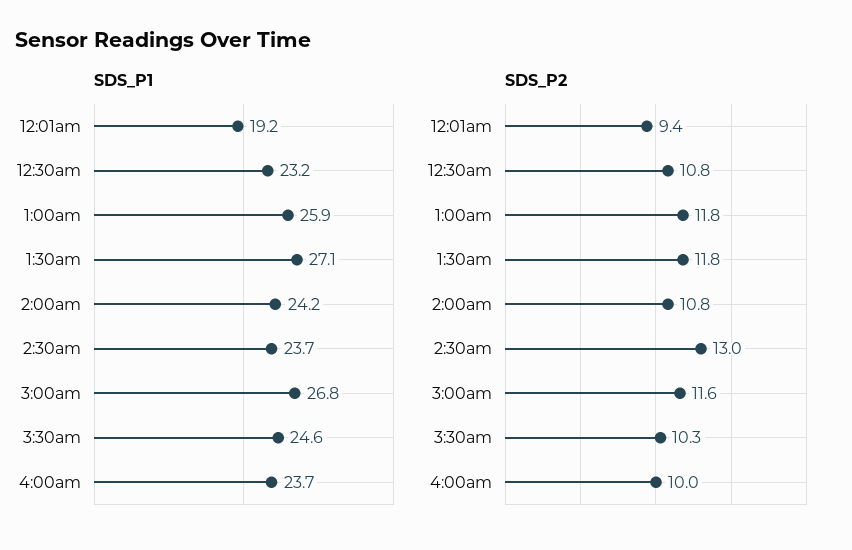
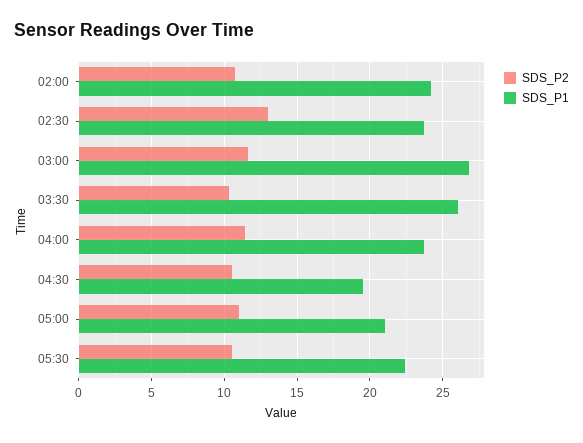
SDS_P1, 12:01am: 19.2 -> none
SDS_P1, 12:30am: 23.2 -> none
SDS_P1, 1:00am: 25.9 -> none
SDS_P1, 1:30am: 27.1 -> none
SDS_P1, 3:30am: 24.6 -> 26
SDS_P2, 12:01am: 9.4 -> none
SDS_P2, 12:30am: 10.8 -> none
SDS_P2, 1:00am: 11.8 -> none
SDS_P2, 1:30am: 11.8 -> none
SDS_P2, 4:00am: 10 -> 11.5
SDS_P2, 04:30: none -> 10.5
SDS_P1, 04:30: none -> 19.5
SDS_P2, 05:00: none -> 11
SDS_P1, 05:00: none -> 21
SDS_P2, 05:30: none -> 10.5
SDS_P1, 05:30: none -> 22.5

